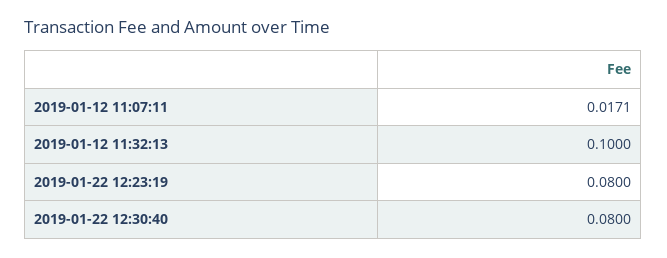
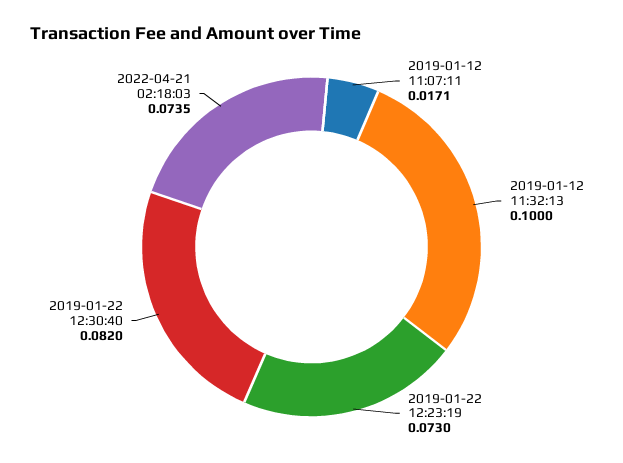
2019-01-22 12:23:19: 0.08 -> 0.073
2019-01-22 12:30:40: 0.08 -> 0.082
2022-04-21 02:18:03: none -> 0.0735

